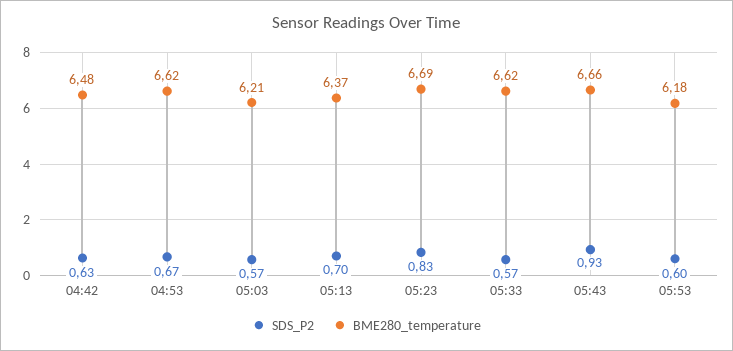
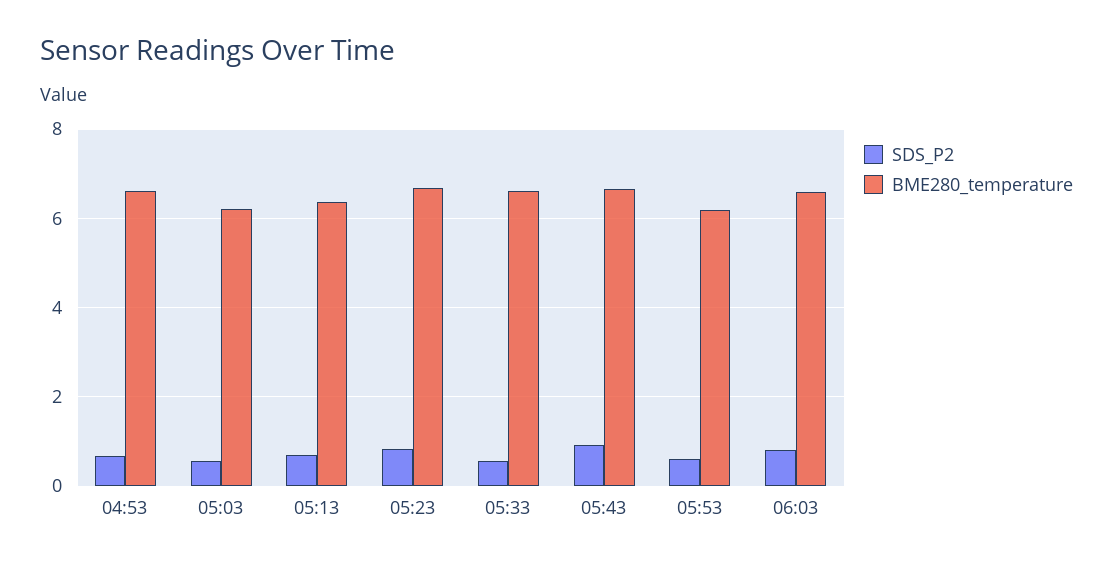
SDS_P2, 04:42: 0.63 -> none
BME280_temperature, 04:42: 6.48 -> none
SDS_P2, 06:03: none -> 0.8
BME280_temperature, 06:03: none -> 6.6

